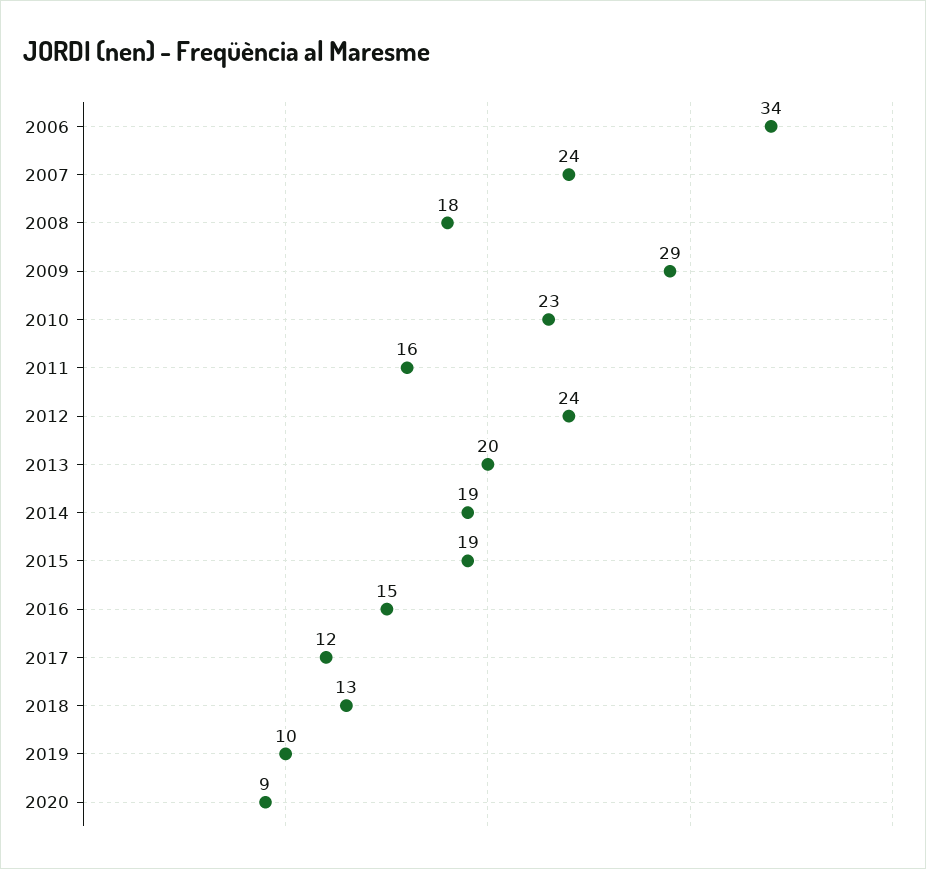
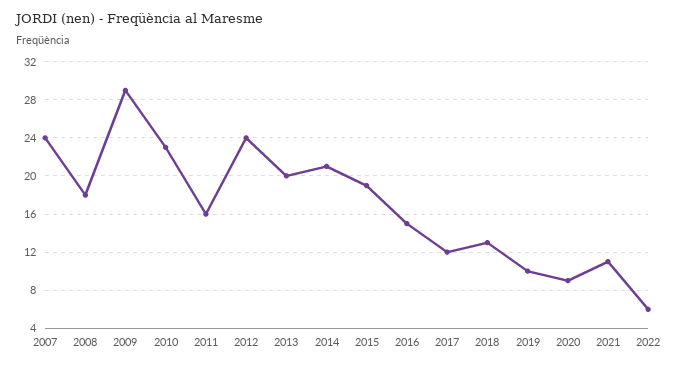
2006: 34 -> none
2014: 19 -> 21
2021: none -> 11
2022: none -> 6

